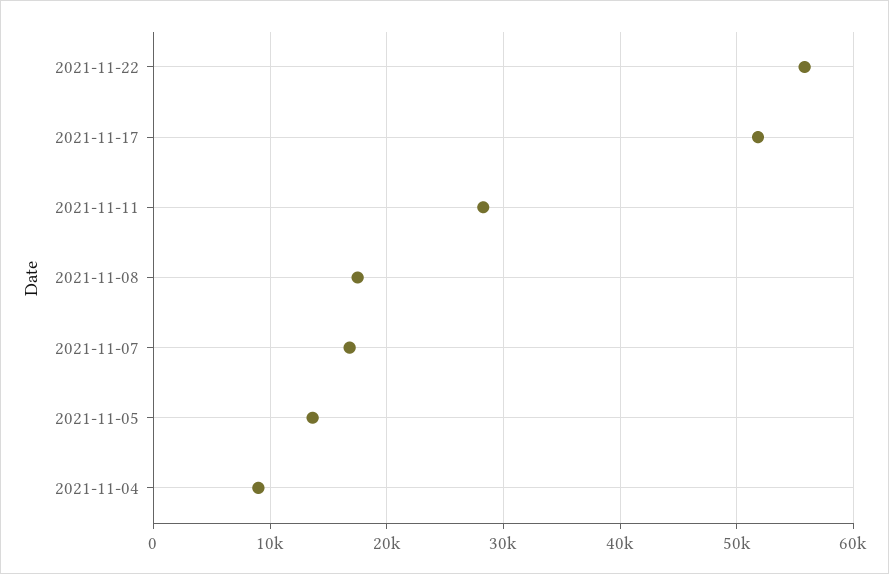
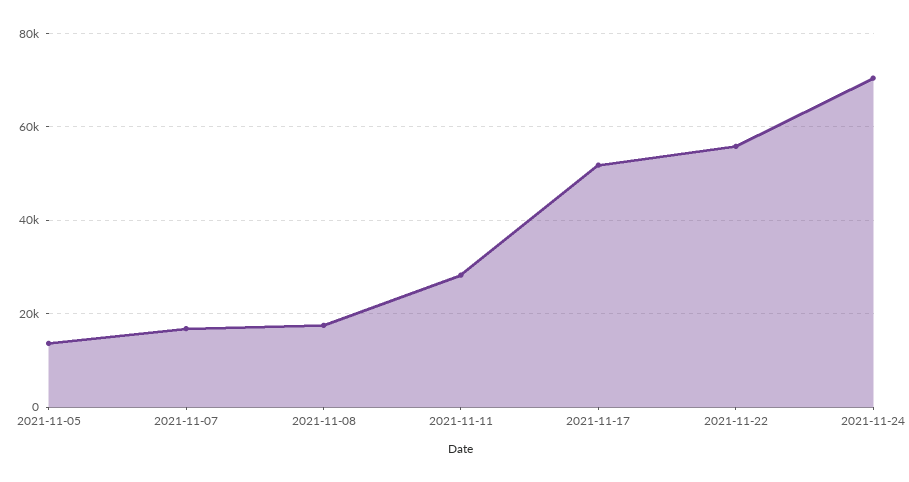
2021-11-04: 9000 -> none
2021-11-24: none -> 70000

